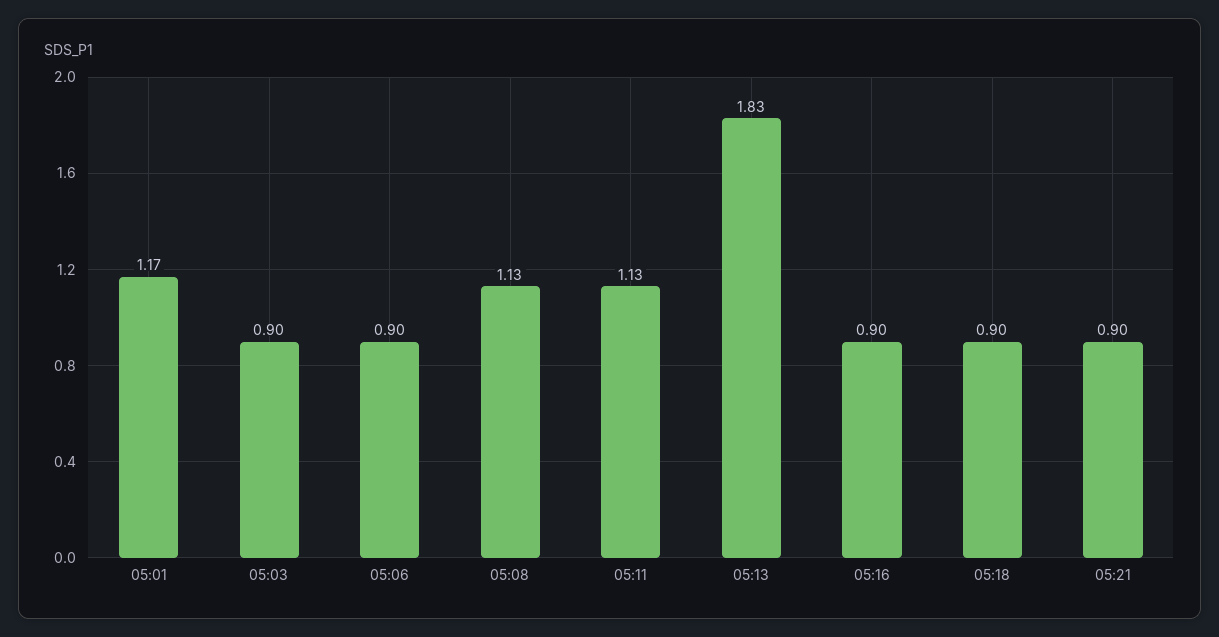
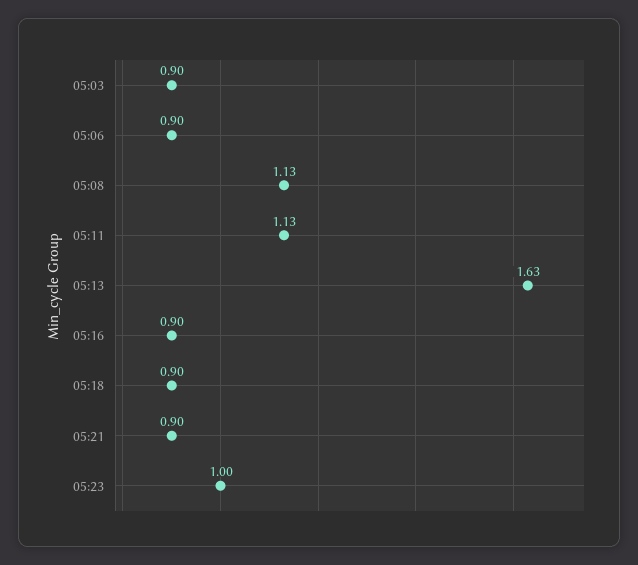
05:01: 1.17 -> none
05:13: 1.83 -> 1.63
05:23: none -> 1

